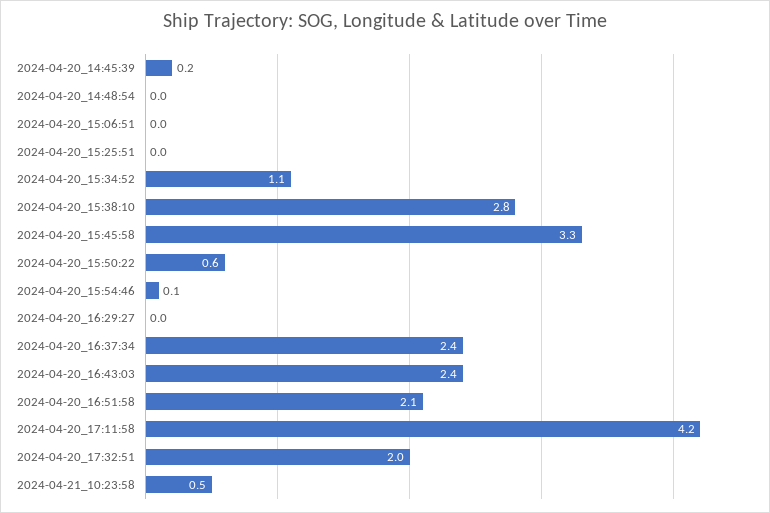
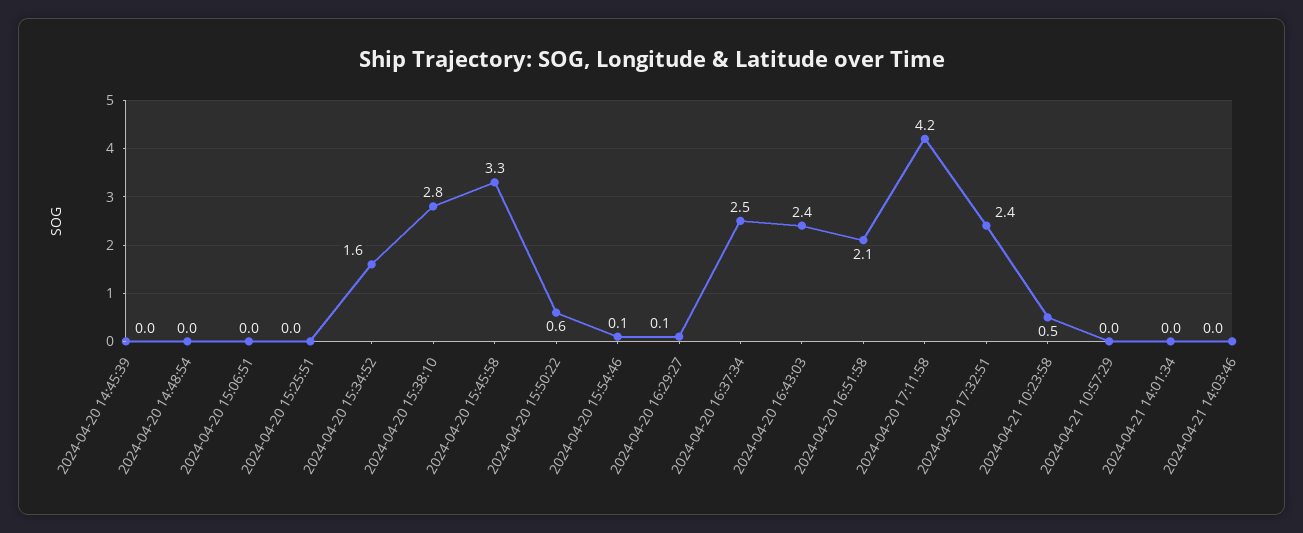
2024-04-20_14:45:39: 0.2 -> 0
2024-04-20_15:34:52: 1.1 -> 1.6
2024-04-20_16:29:27: 0 -> 0.1
2024-04-20_16:37:34: 2.4 -> 2.5
2024-04-20_17:32:51: 2 -> 2.4
2024-04-21 10:57:29: none -> 0
2024-04-21 14:01:34: none -> 0
2024-04-21 14:03:46: none -> 0

